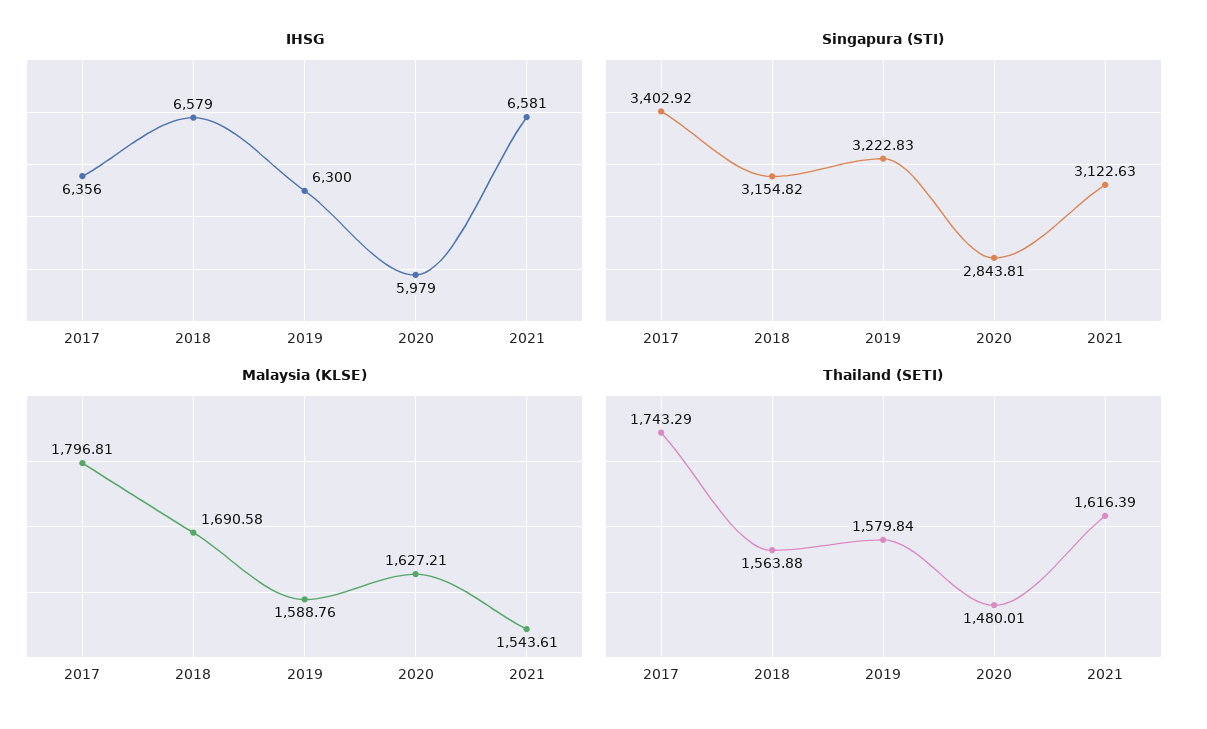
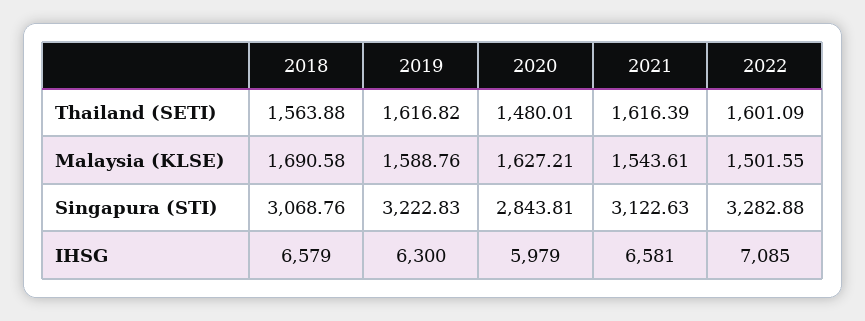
IHSG, 2017: 6356 -> none
Singapura (STI), 2017: 3402.92 -> none
Singapura (STI), 2018: 3154.82 -> 3068.76
Malaysia (KLSE), 2017: 1796.81 -> none
Thailand (SETI), 2017: 1743.29 -> none
Thailand (SETI), 2019: 1579.84 -> 1616.82
Thailand (SETI), 2022: none -> 1601.09
Malaysia (KLSE), 2022: none -> 1501.55
Singapura (STI), 2022: none -> 3282.88
IHSG, 2022: none -> 7085

